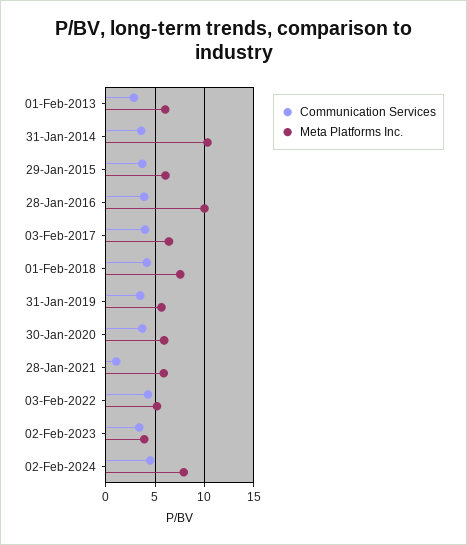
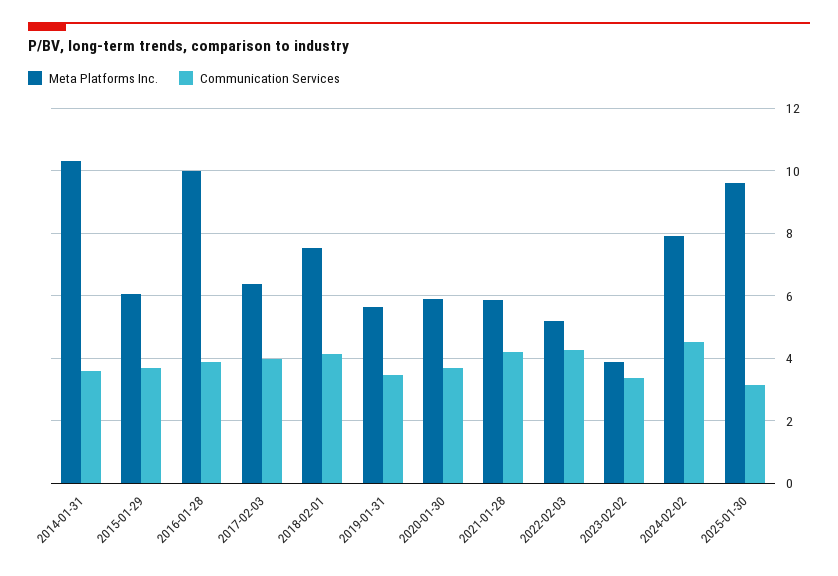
Communication Services, 01-Feb-2013: 3 -> none
Meta Platforms Inc., 01-Feb-2013: 6 -> none
Communication Services, 28-Jan-2021: 1 -> 4.2
Meta Platforms Inc., 2025-01-30: none -> 9.6
Communication Services, 2025-01-30: none -> 3.2

